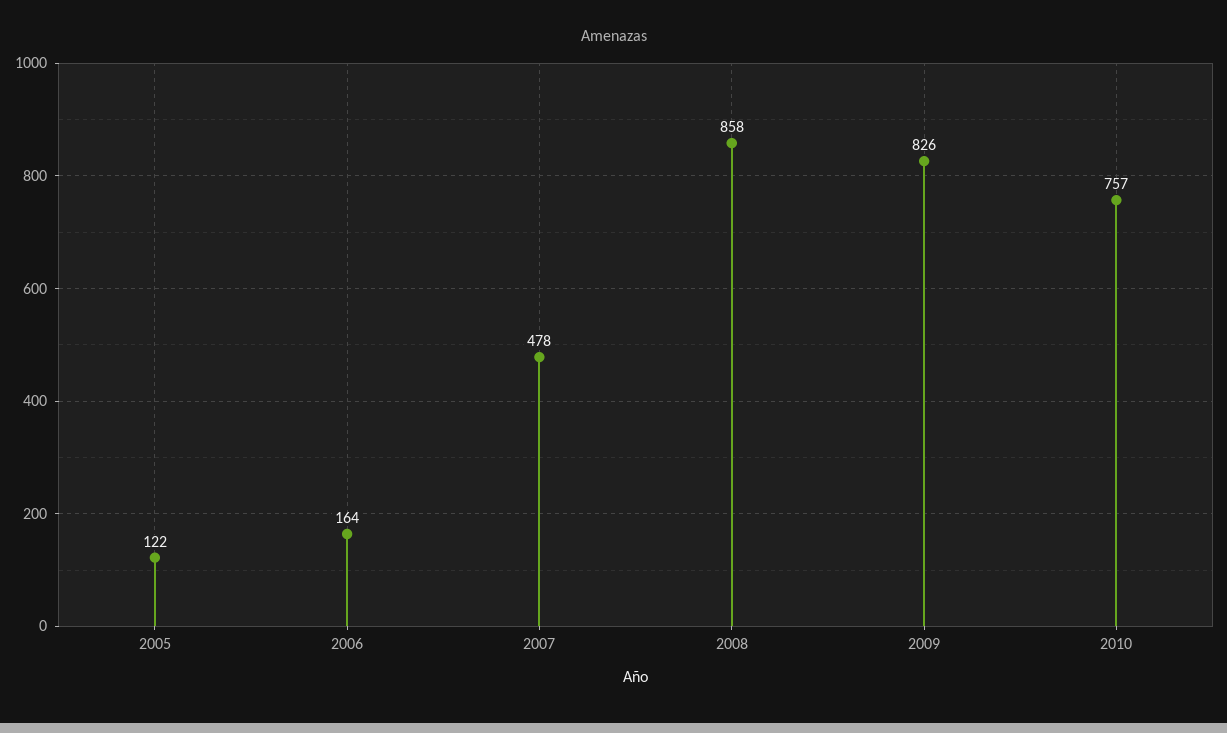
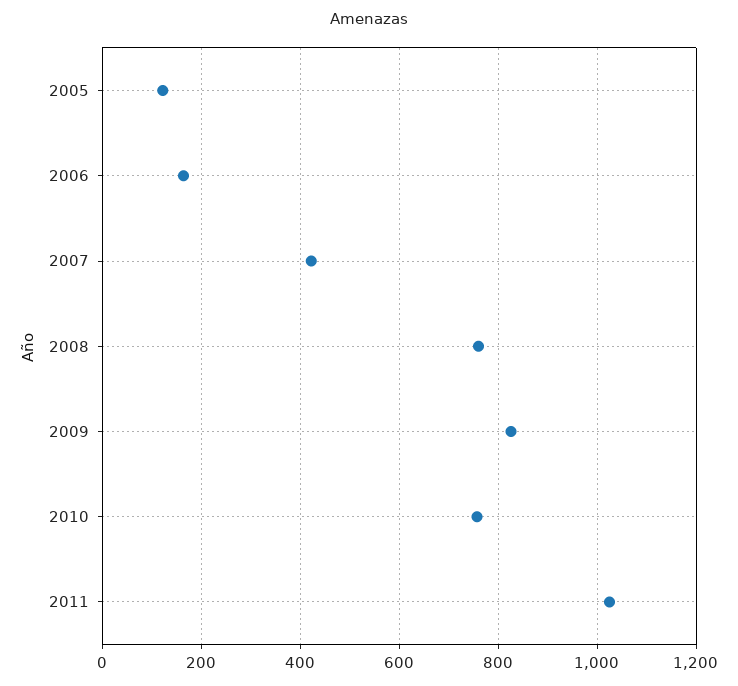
2007: 478 -> 420
2008: 858 -> 760
2011: none -> 1020

